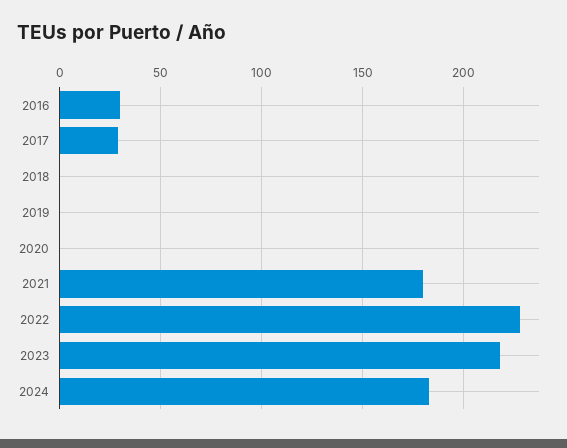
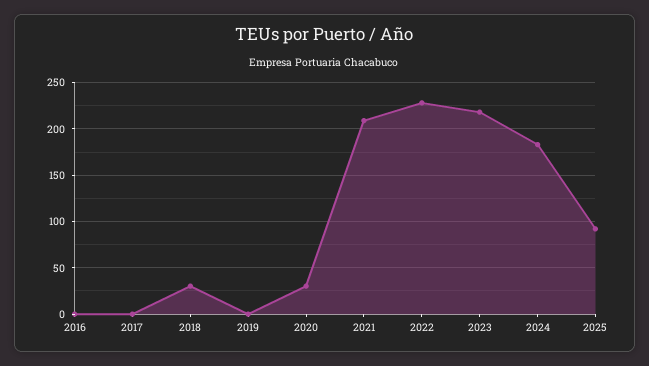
2016: 30 -> 0
2017: 30 -> 0
2018: 0 -> 30
2020: 0 -> 30
2021: 180 -> 210
2025: none -> 90

